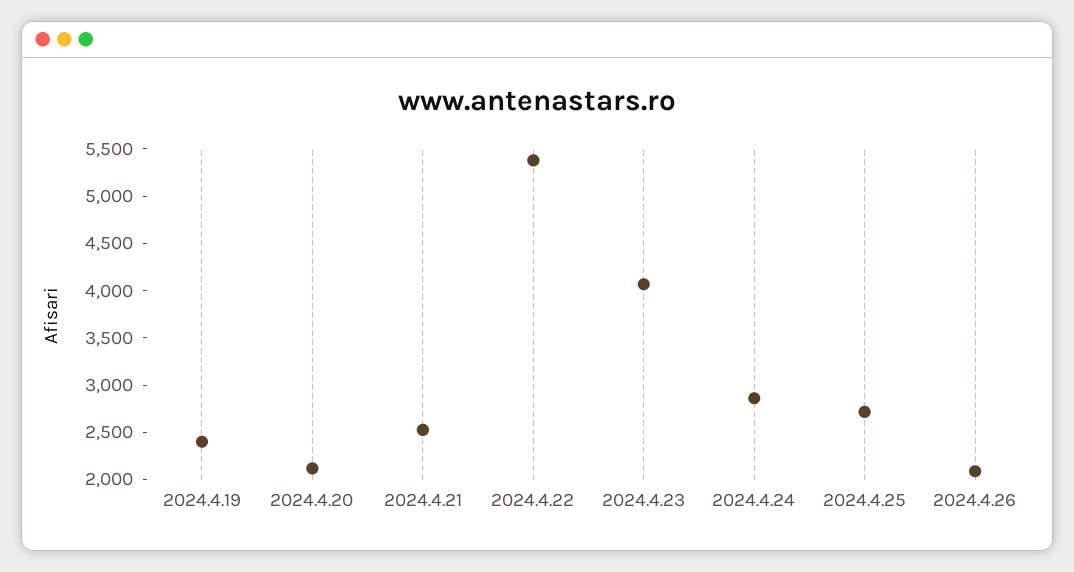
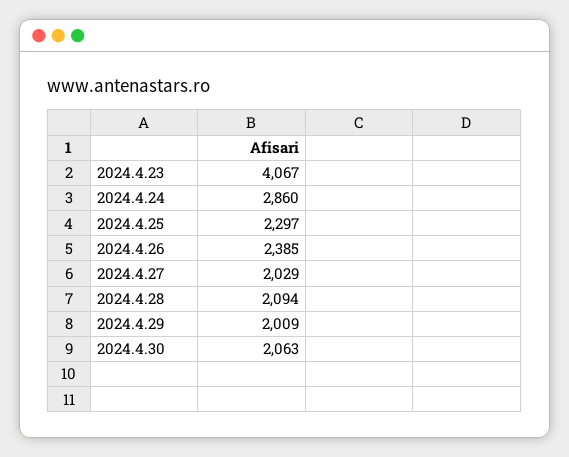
2024.4.19: 2400 -> none
2024.4.20: 2100 -> none
2024.4.21: 2500 -> none
2024.4.22: 5400 -> none
2024.4.25: 2700 -> 2297
2024.4.26: 2100 -> 2385
2024.4.27: none -> 2029
2024.4.28: none -> 2094
2024.4.29: none -> 2009
2024.4.30: none -> 2063

